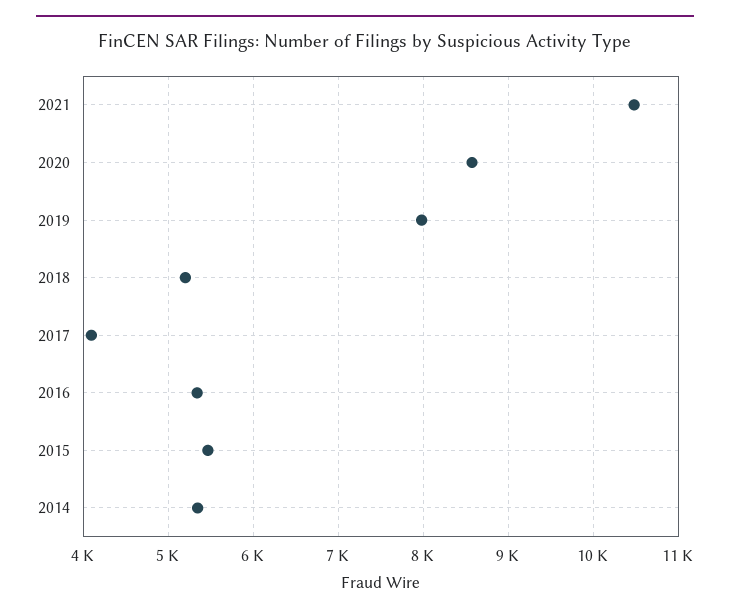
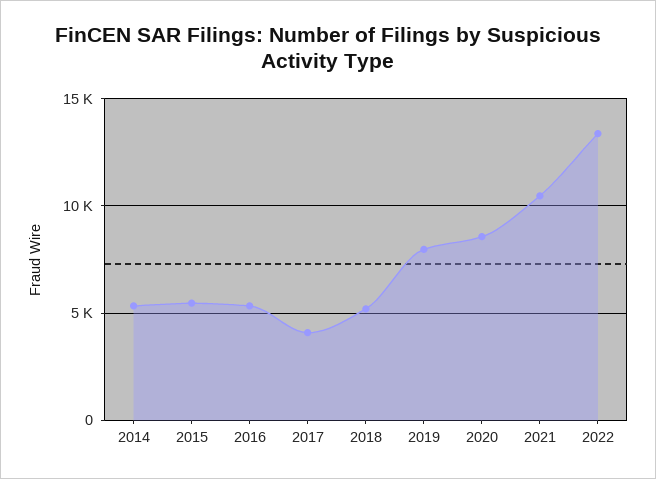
2022: none -> 13500

